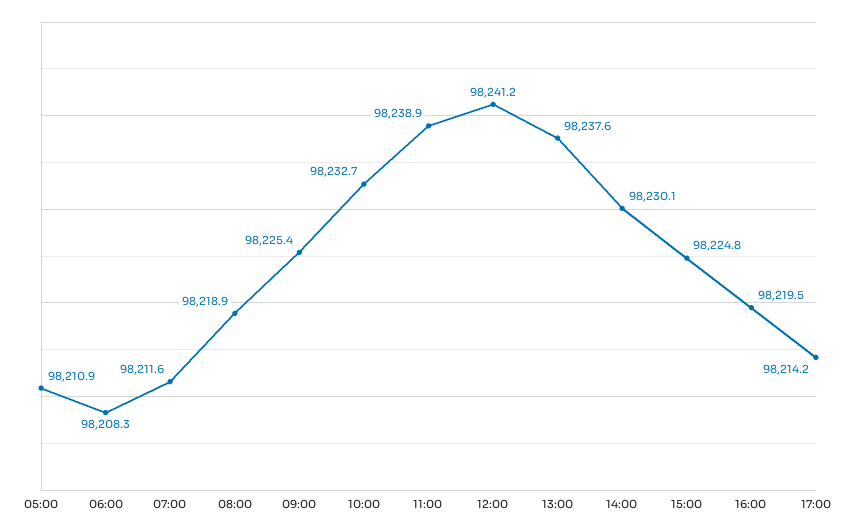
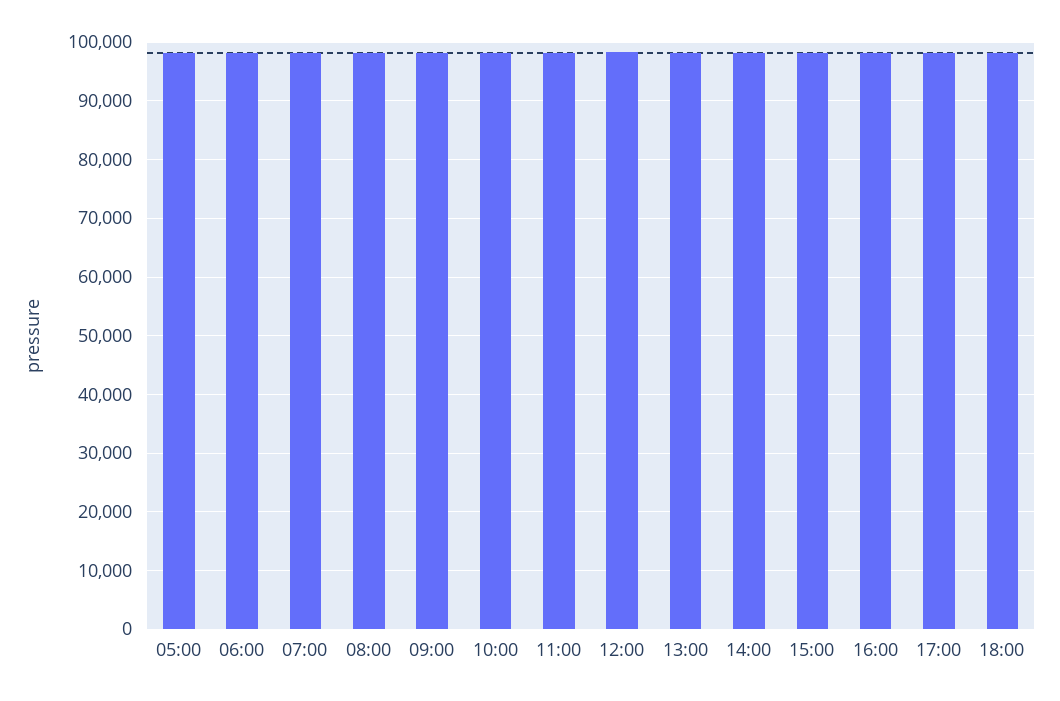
18:00: none -> 98000

